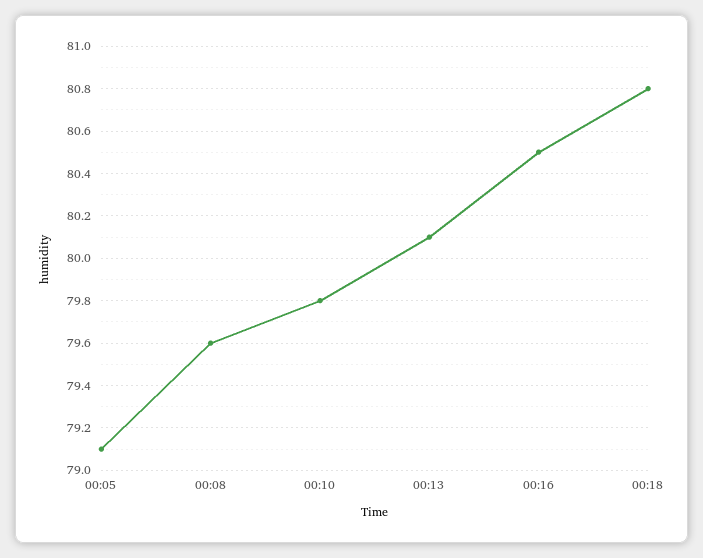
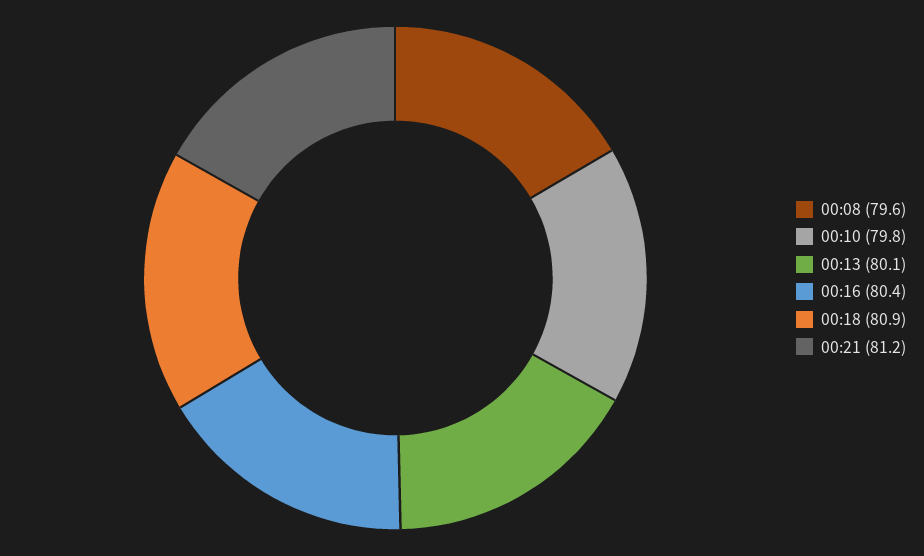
00:05: 79.1 -> none
00:16: 80.5 -> 80.4
00:18: 80.8 -> 80.9
00:21: none -> 81.2

